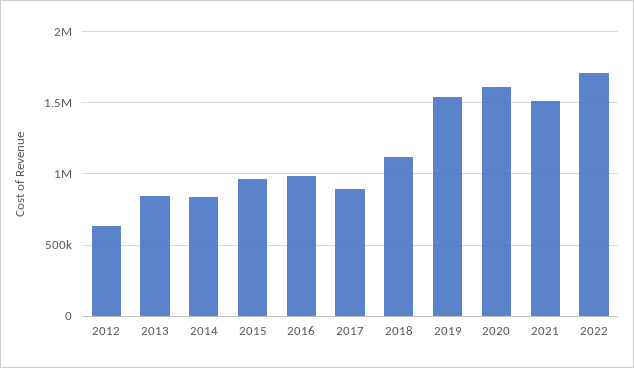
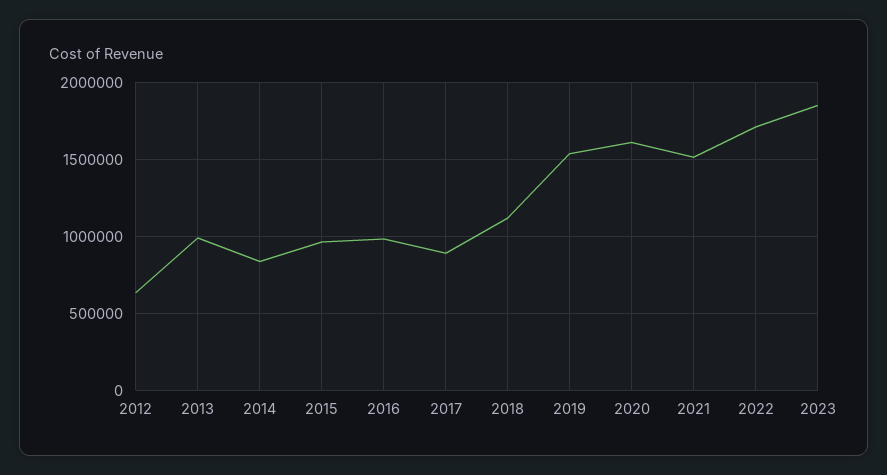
2013: 850000 -> 1000000
2023: none -> 1850000

